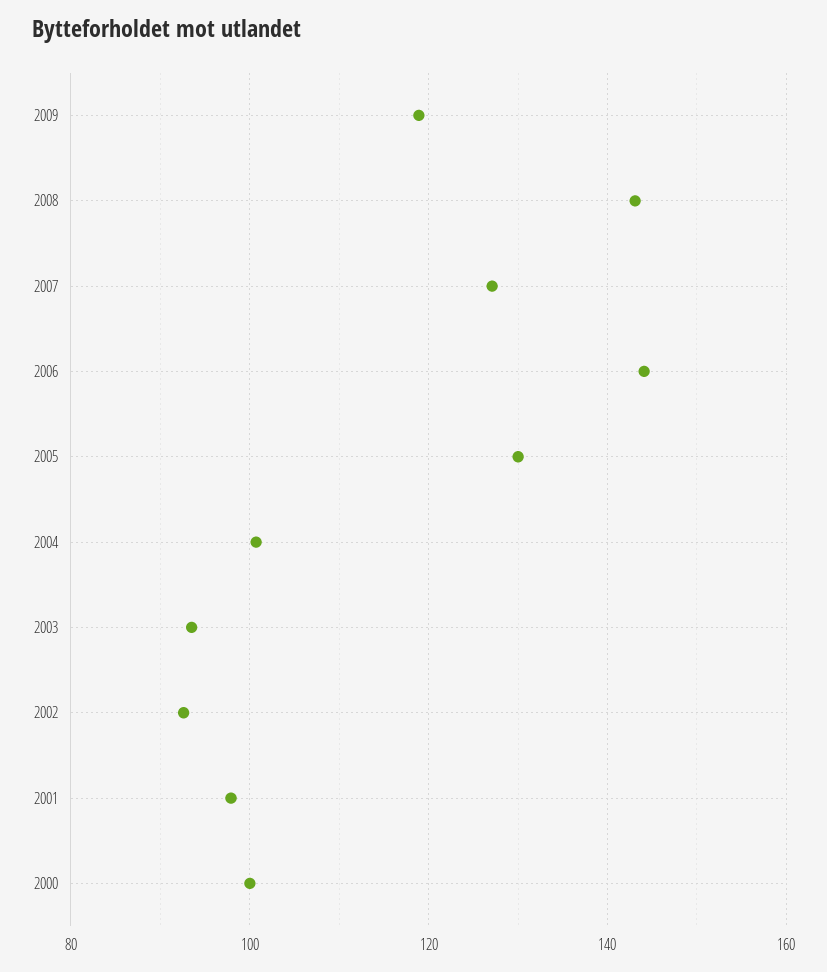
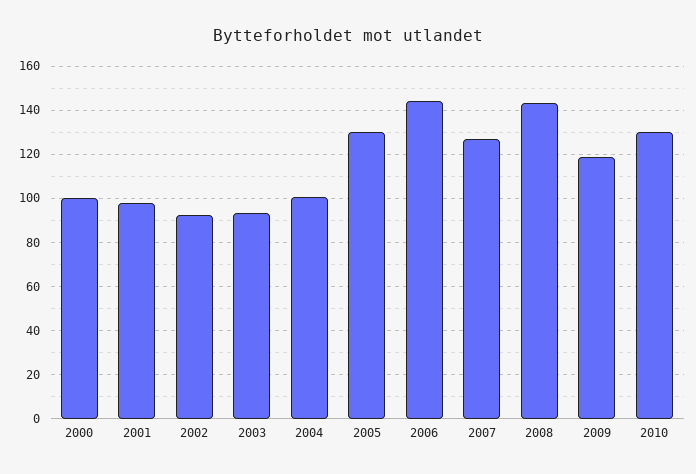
2010: none -> 130

